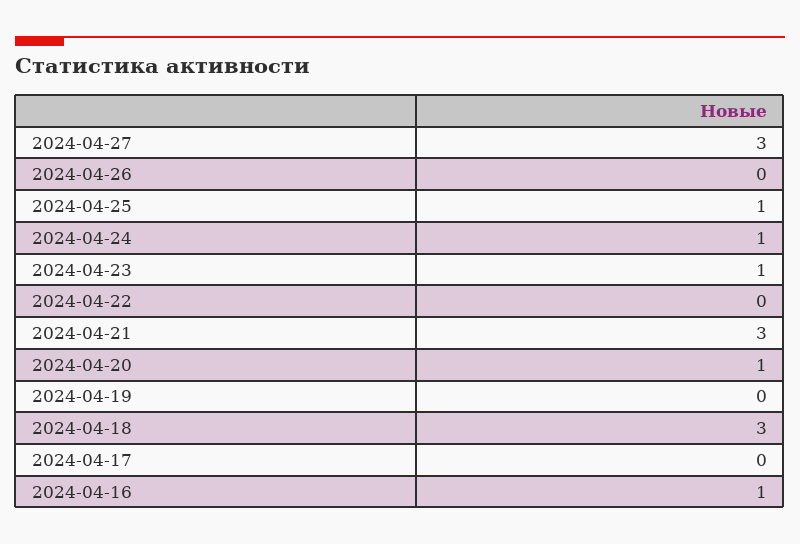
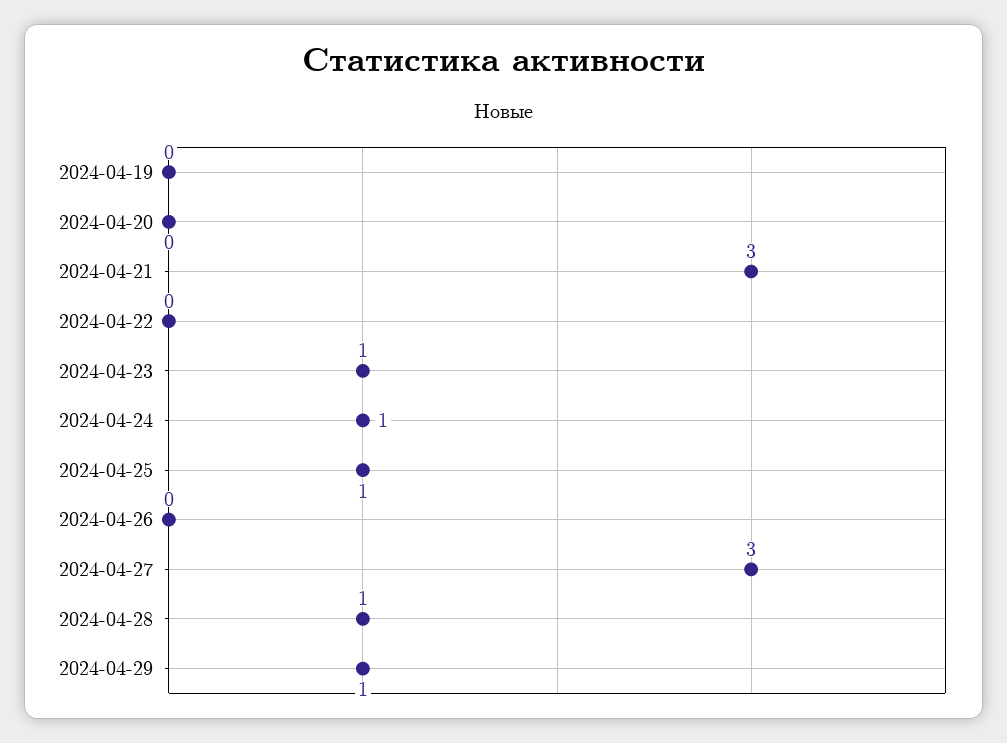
2024-04-20: 1 -> 0
2024-04-18: 3 -> none
2024-04-17: 0 -> none
2024-04-16: 1 -> none
2024-04-28: none -> 1
2024-04-29: none -> 1

